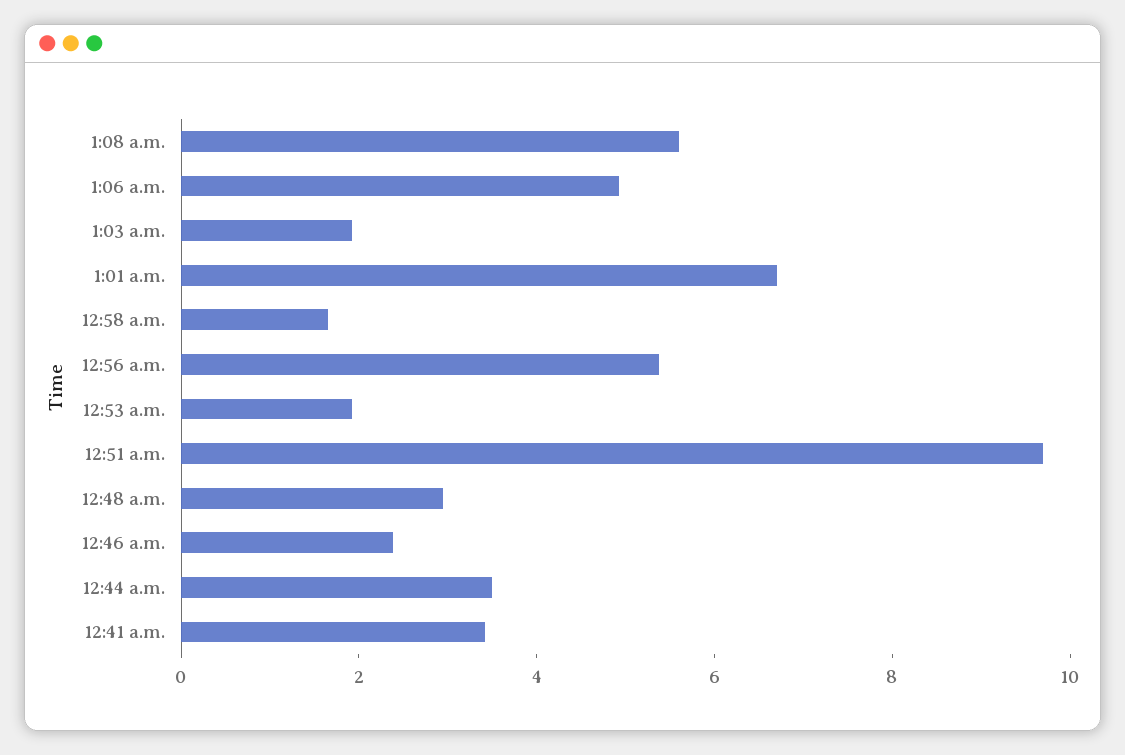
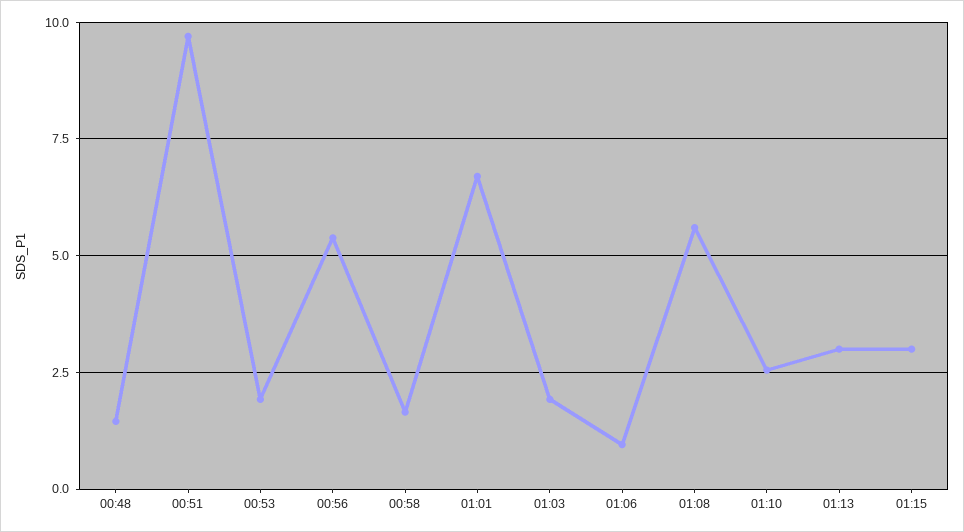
1:06 a.m.: 5 -> 1
12:48 a.m.: 3 -> 1.5
12:46 a.m.: 2.5 -> none
12:44 a.m.: 3.5 -> none
12:41 a.m.: 3.5 -> none
01:10: none -> 2.5
01:13: none -> 3
01:15: none -> 3

